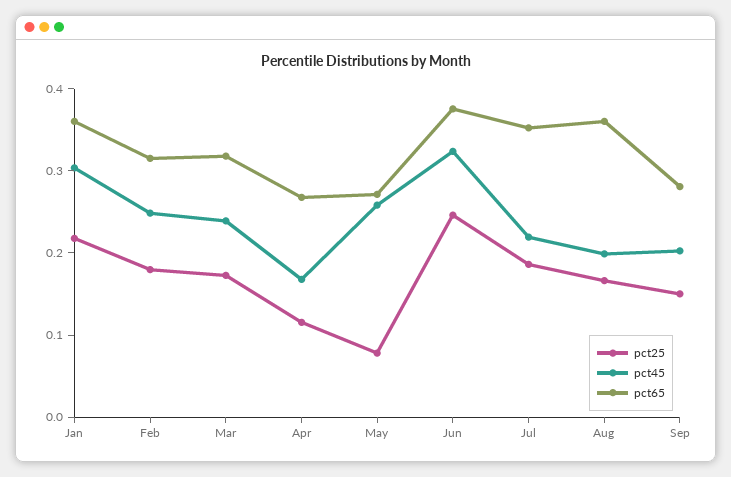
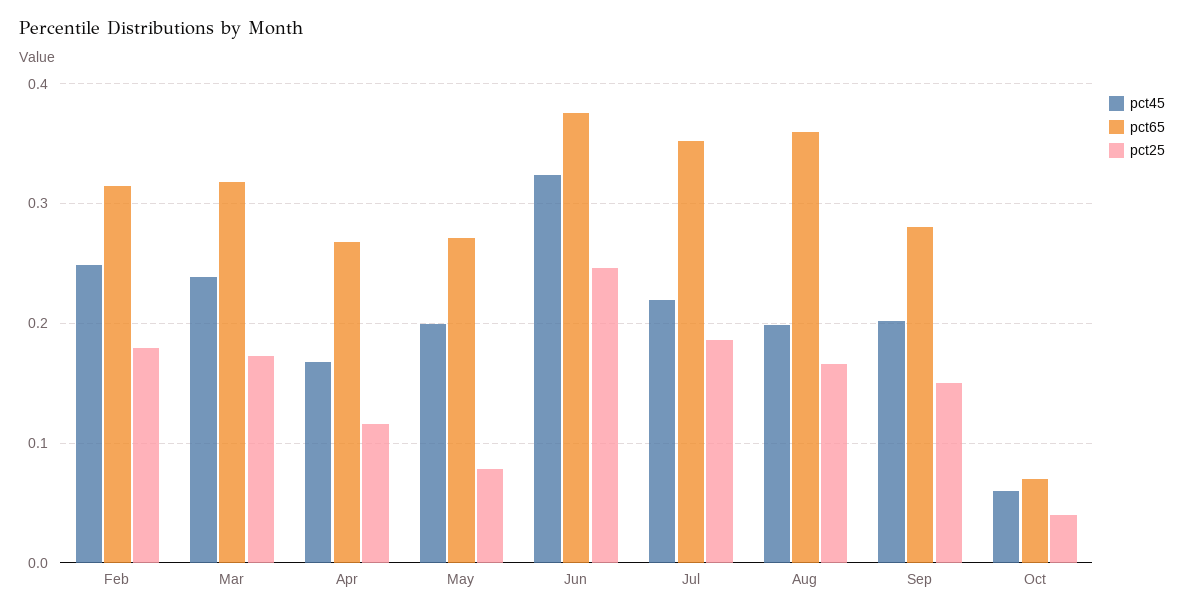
pct25, Jan: 0.22 -> none
pct45, Jan: 0.3 -> none
pct65, Jan: 0.36 -> none
pct45, May: 0.26 -> 0.2
pct45, Oct: none -> 0.06
pct65, Oct: none -> 0.07
pct25, Oct: none -> 0.04

